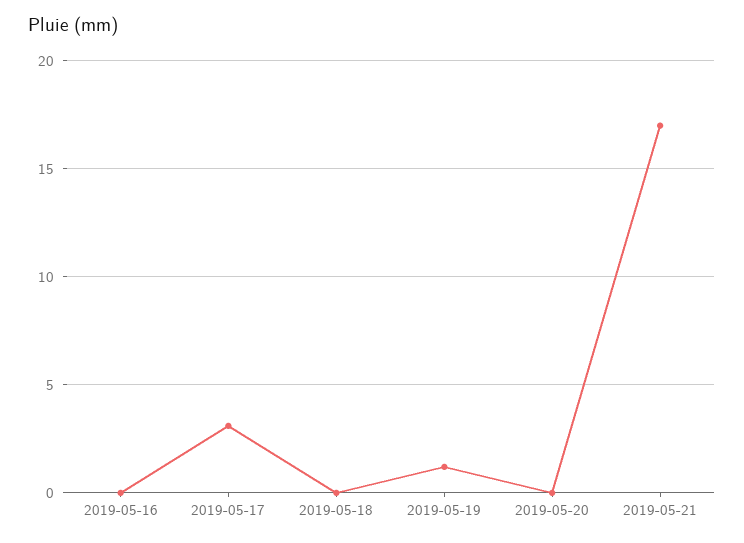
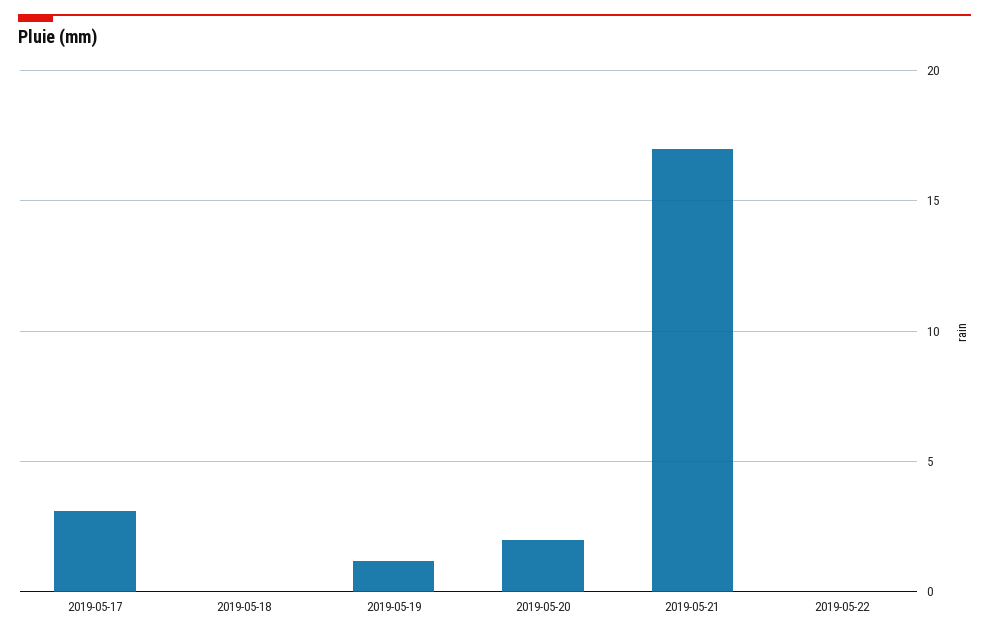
2019-05-16: 0 -> none
2019-05-20: 0 -> 2
2019-05-22: none -> 0

